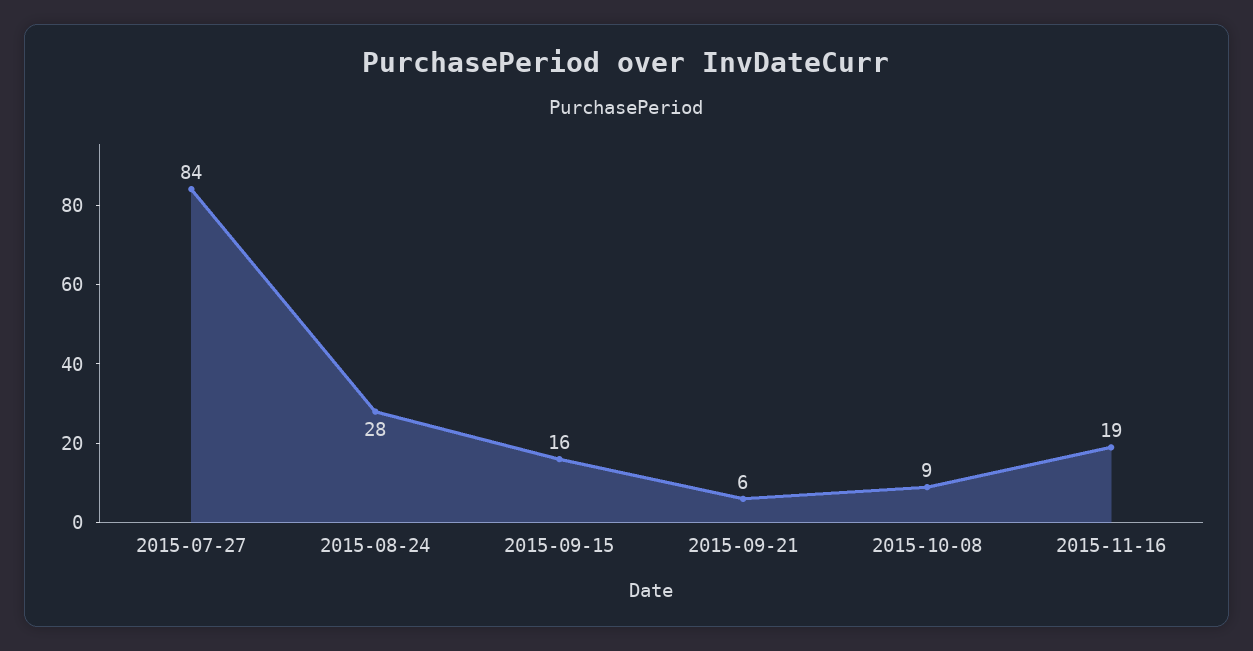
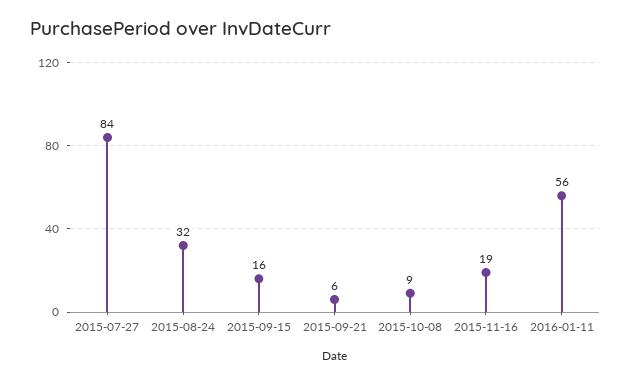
2015-08-24: 28 -> 32
2016-01-11: none -> 56

